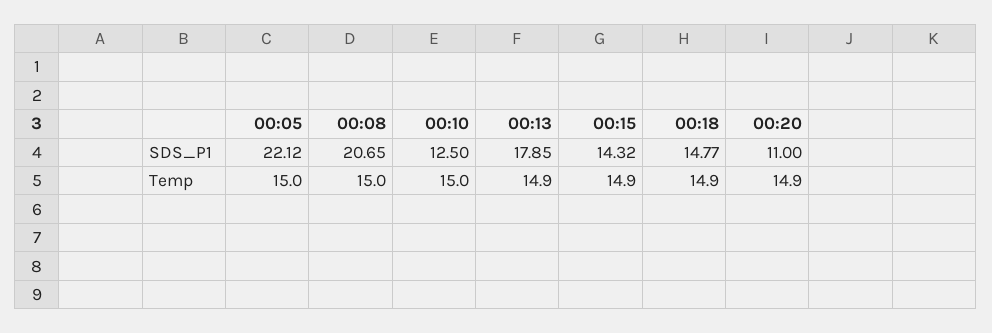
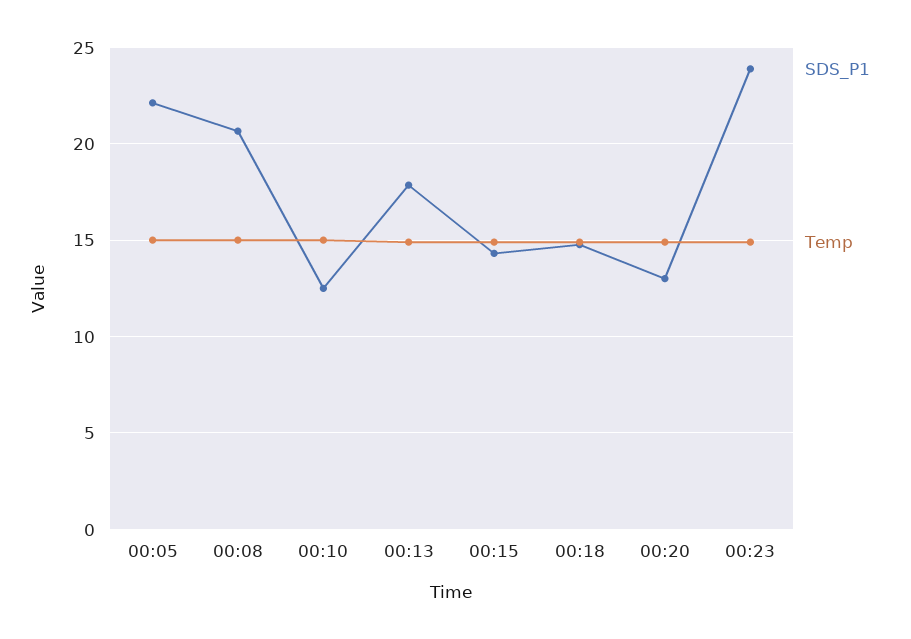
SDS_P1, 00:20: 11 -> 13
SDS_P1, 00:23: none -> 24
Temp, 00:23: none -> 15

